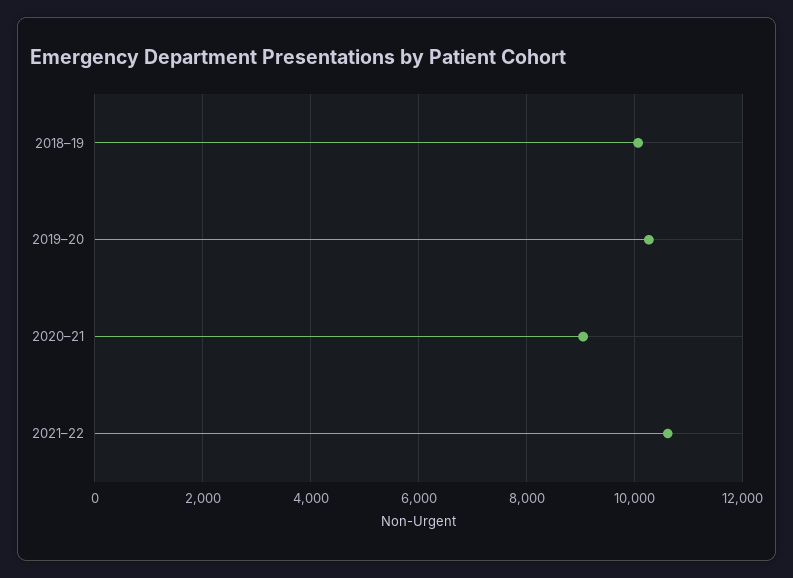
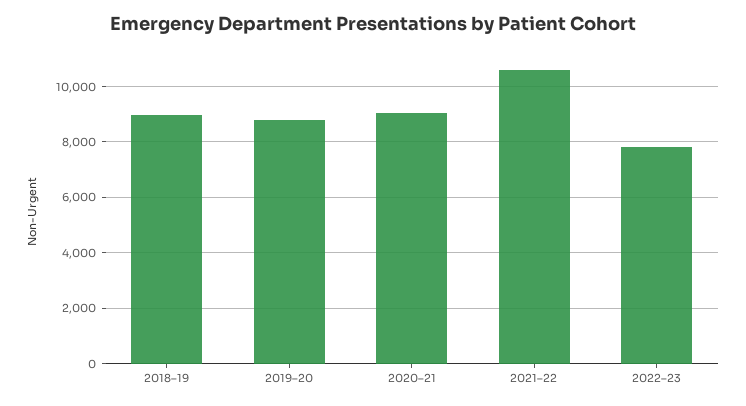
2018–19: 10000 -> 9000
2019–20: 10200 -> 8750
2022–23: none -> 7750

